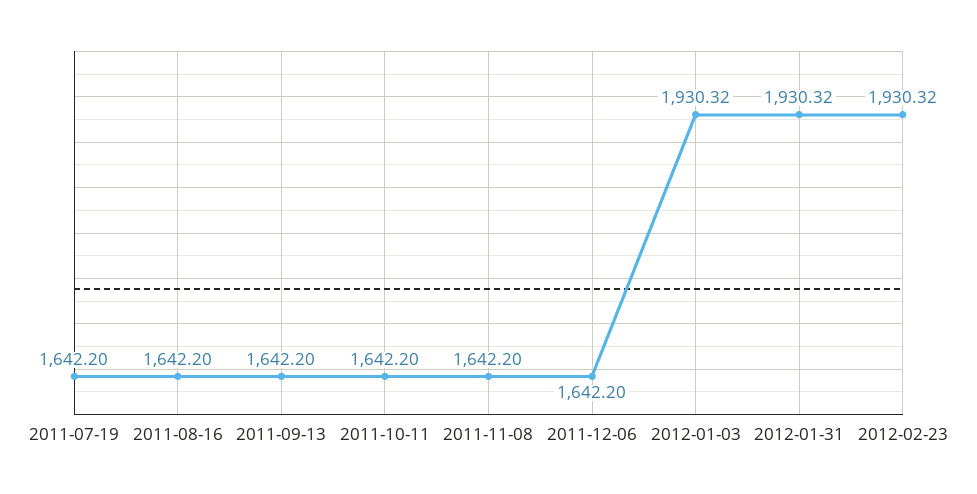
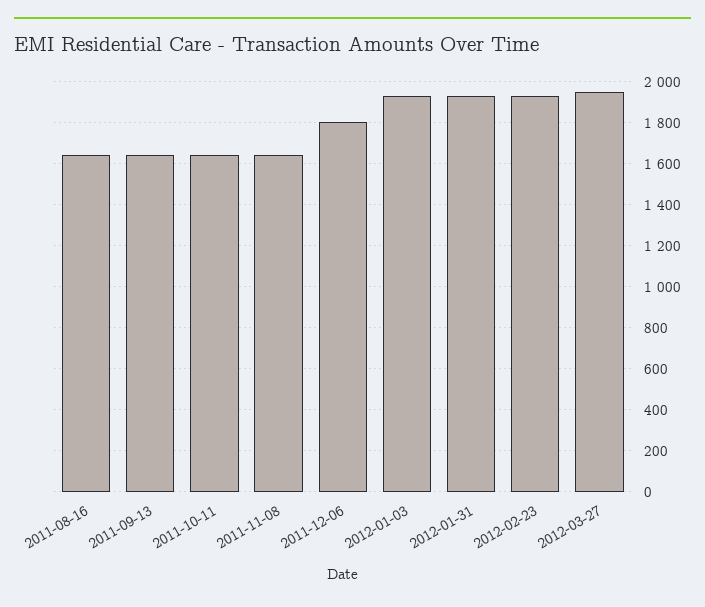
2011-07-19: 1642.2 -> none
2011-12-06: 1642.2 -> 1800
2012-03-27: none -> 1950

